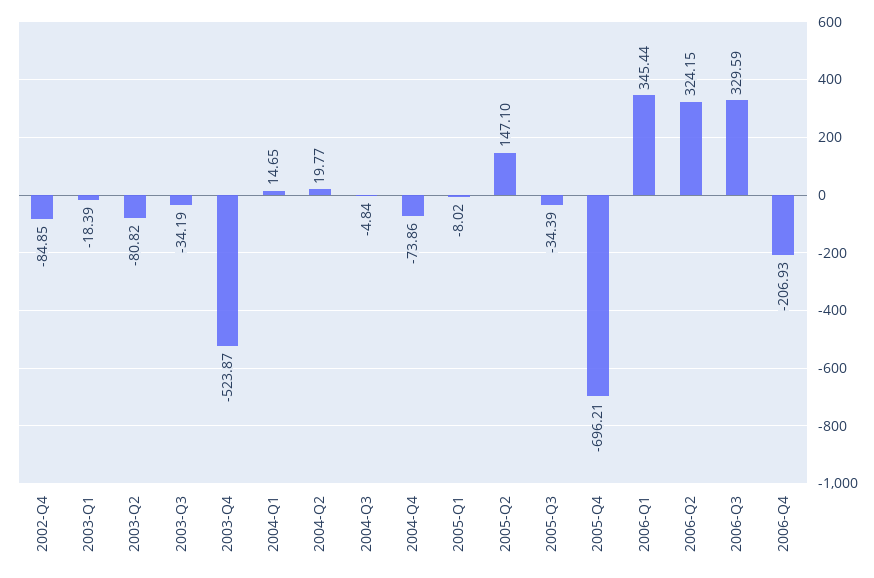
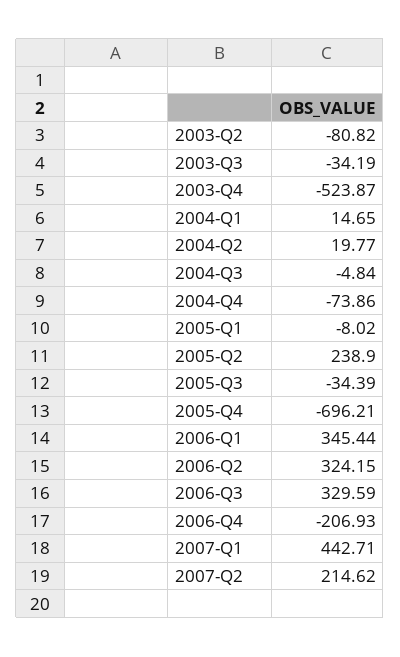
2002-Q4: -84.85 -> none
2003-Q1: -18.39 -> none
2005-Q2: 147.1 -> 238.9
2007-Q1: none -> 442.71
2007-Q2: none -> 214.62

